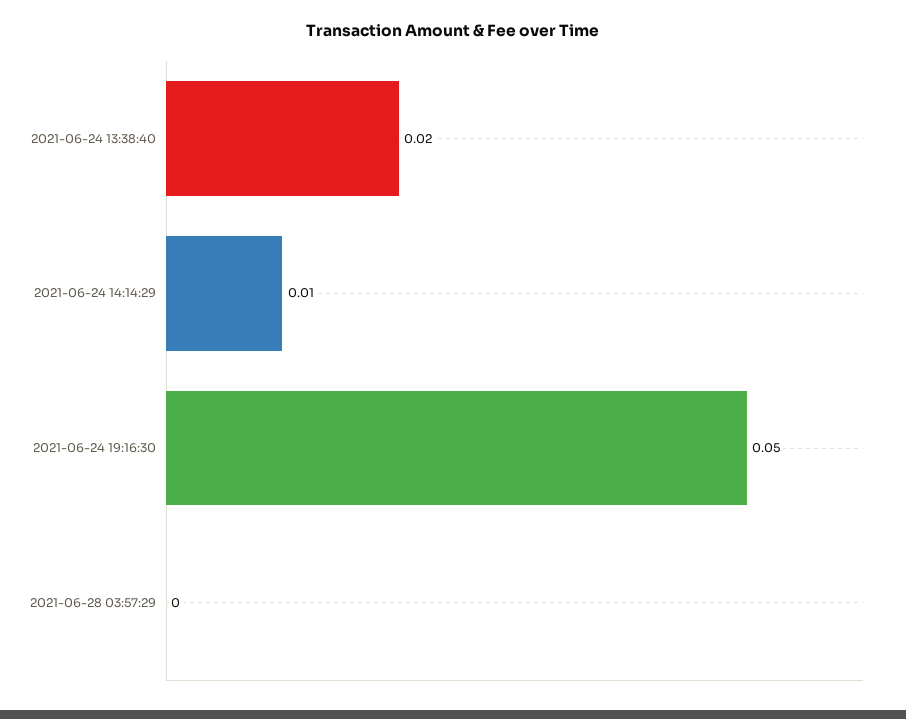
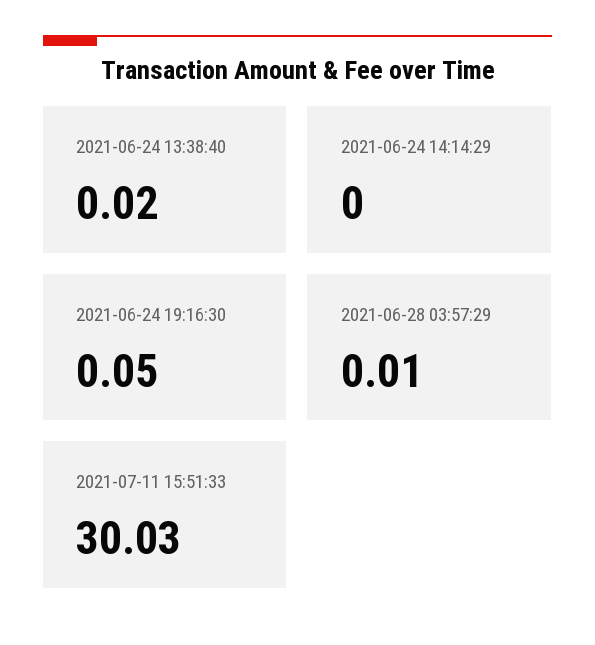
2021-06-24 14:14:29: 0.01 -> 0
2021-06-28 03:57:29: 0 -> 0.01
2021-07-11 15:51:33: none -> 30.03

